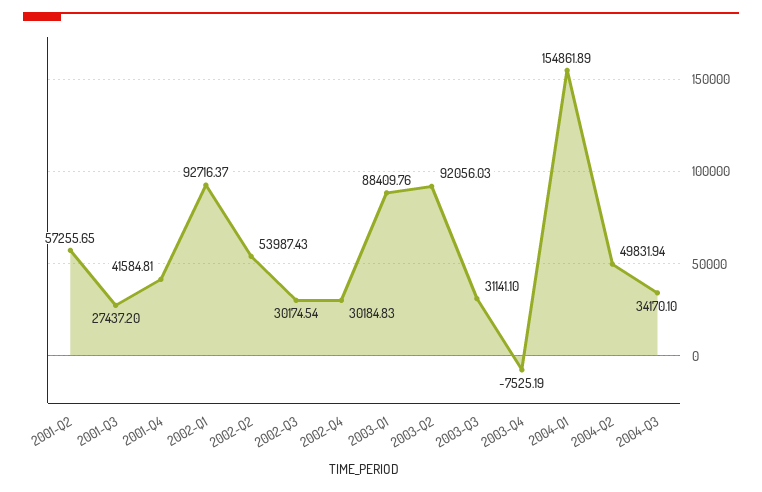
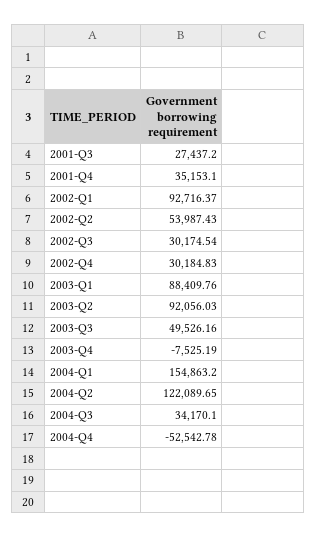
2001-Q2: 57255.65 -> none
2001-Q4: 41584.81 -> 35153.1
2003-Q3: 31141.1 -> 49526.16
2004-Q1: 154861.89 -> 154863.2
2004-Q2: 49831.94 -> 122089.65
2004-Q4: none -> -52542.78

